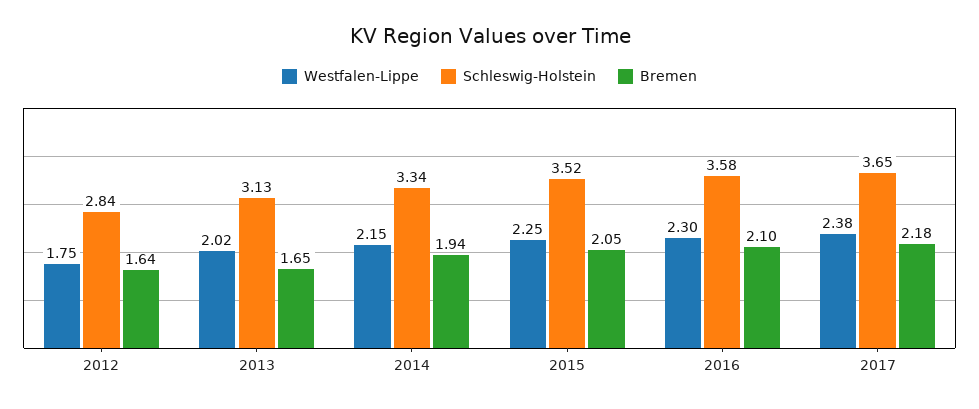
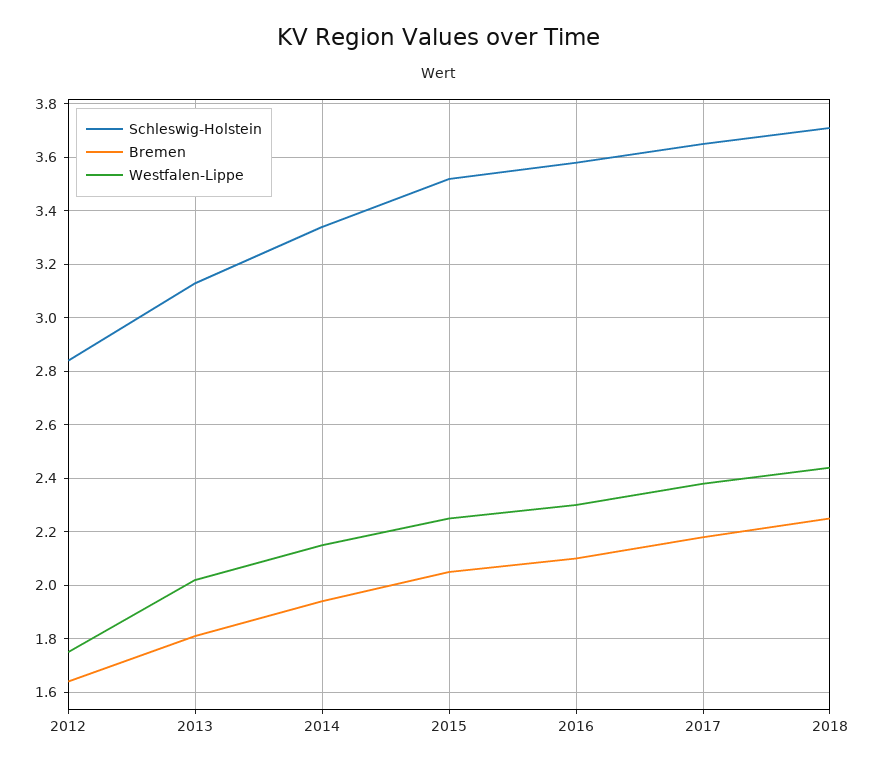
Bremen, 2013: 1.65 -> 1.8
Schleswig-Holstein, 2018: none -> 3.7
Bremen, 2018: none -> 2.25
Westfalen-Lippe, 2018: none -> 2.45

